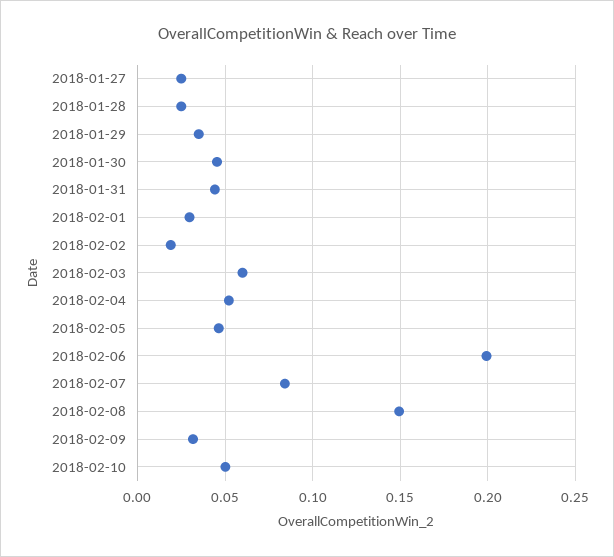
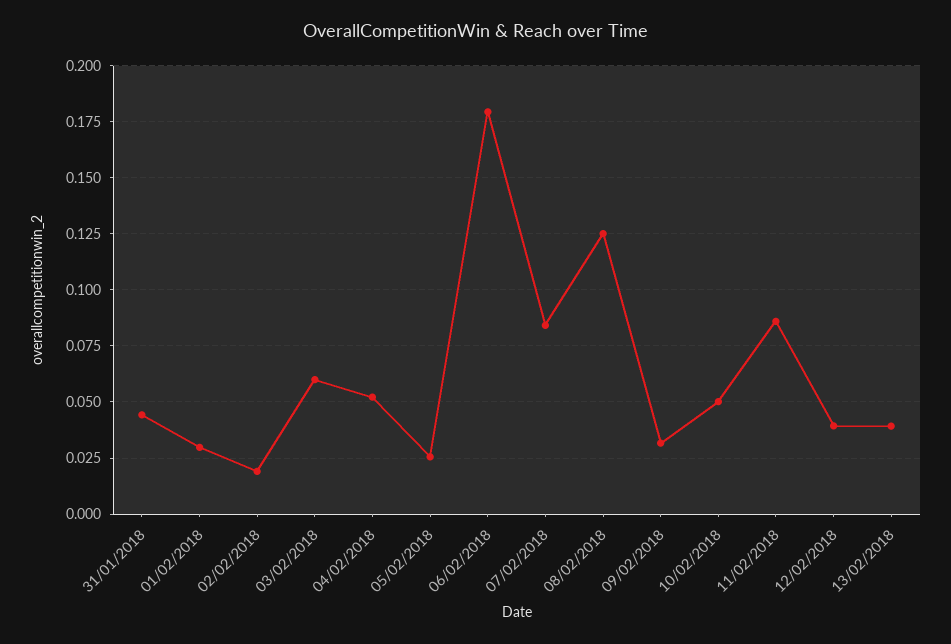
2018-01-27: 0.025 -> none
2018-01-28: 0.025 -> none
2018-01-29: 0.035 -> none
2018-01-30: 0.045 -> none
2018-02-05: 0.045 -> 0.025
2018-02-06: 0.2 -> 0.18
2018-02-08: 0.15 -> 0.125
11/02/2018: none -> 0.085
12/02/2018: none -> 0.04
13/02/2018: none -> 0.04

